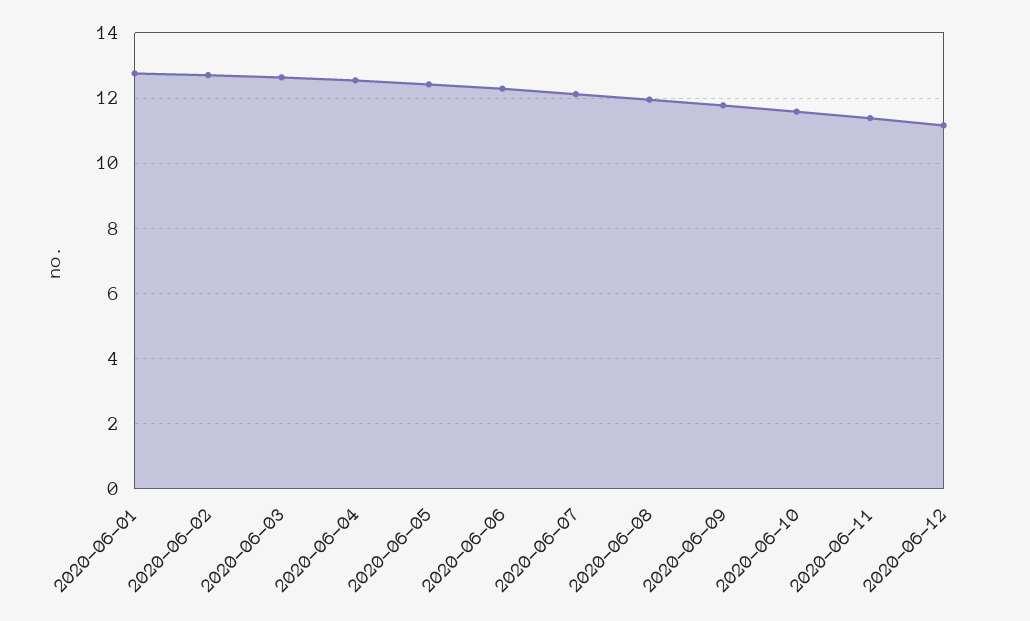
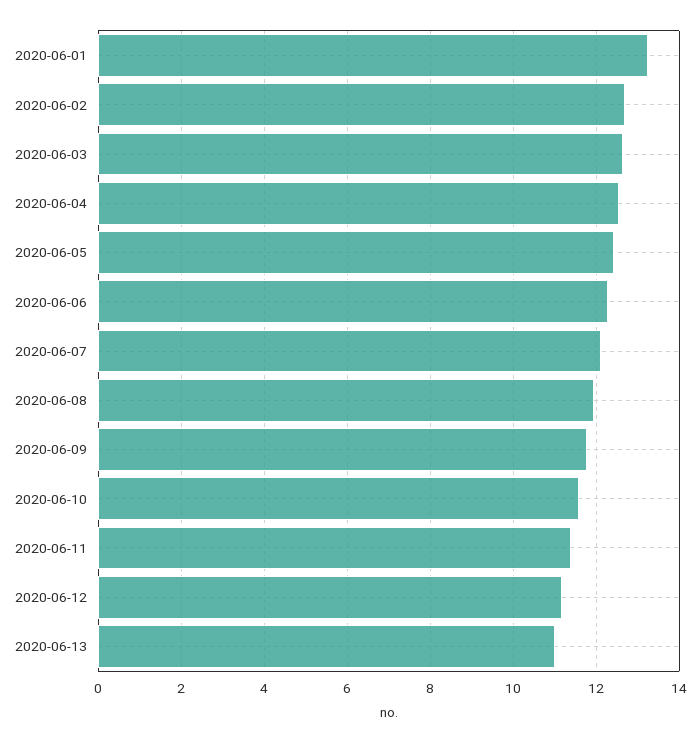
2020-06-01: 12.8 -> 13.2
2020-06-13: none -> 11

